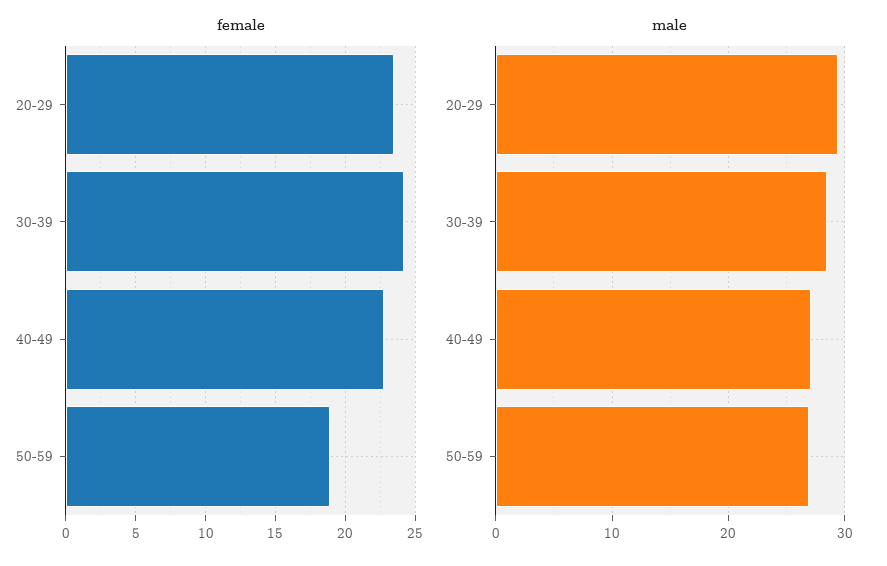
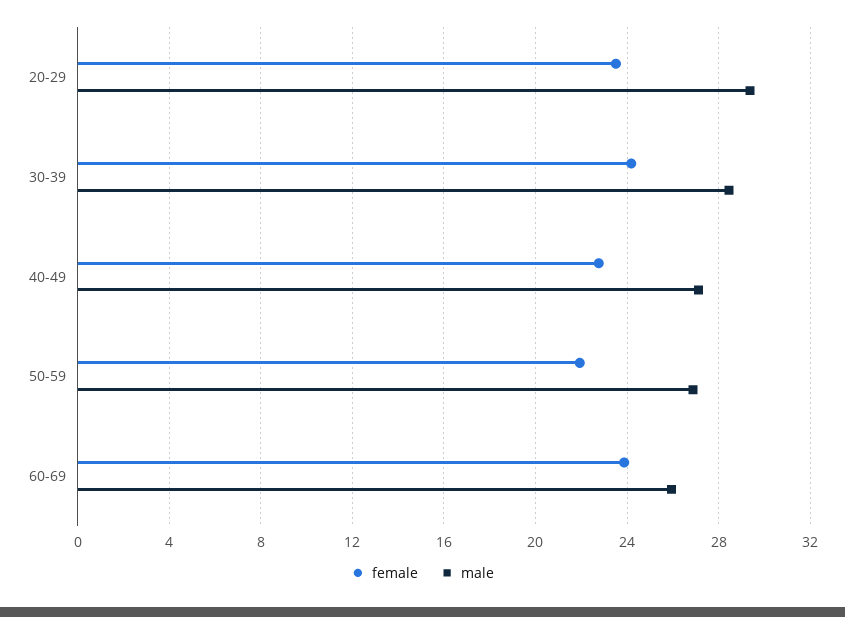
female, 50-59: 19 -> 22
female, 60-69: none -> 24
male, 60-69: none -> 26

